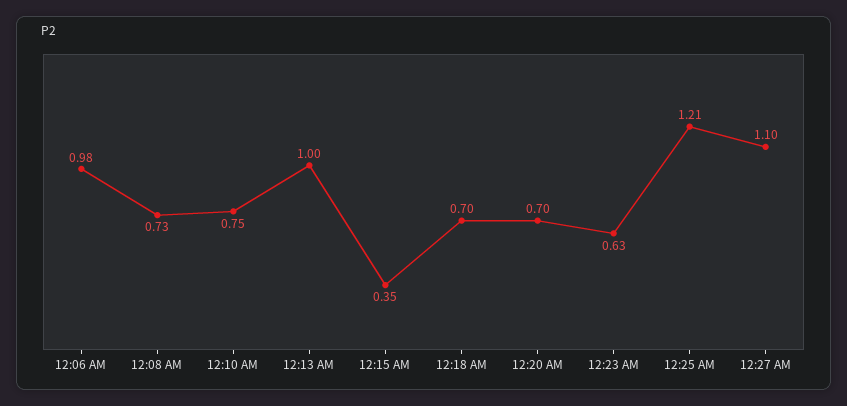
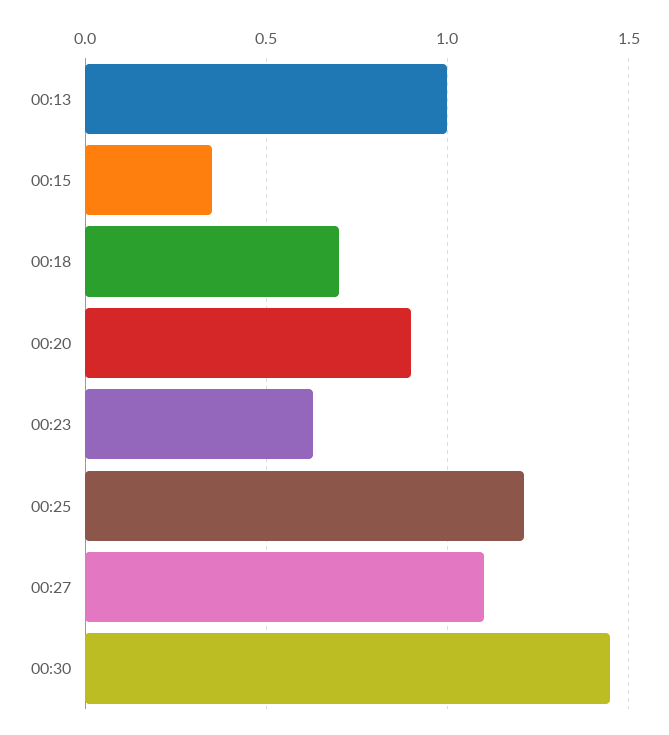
12:06 AM: 0.98 -> none
12:08 AM: 0.73 -> none
12:10 AM: 0.75 -> none
12:20 AM: 0.7 -> 0.9
00:30: none -> 1.45

